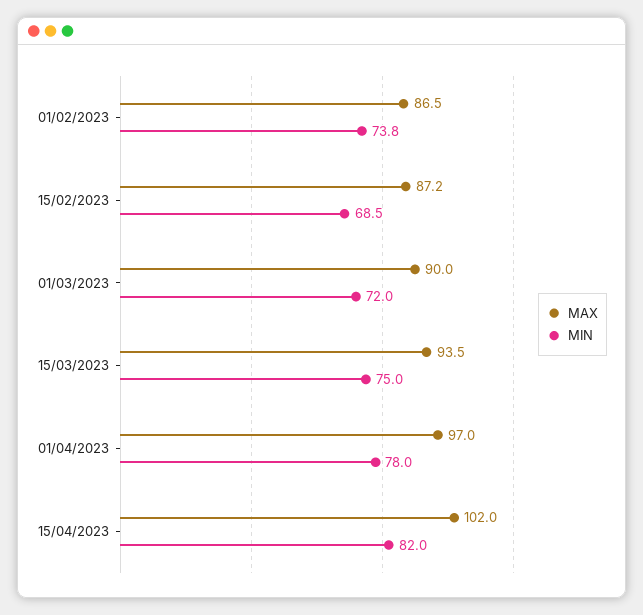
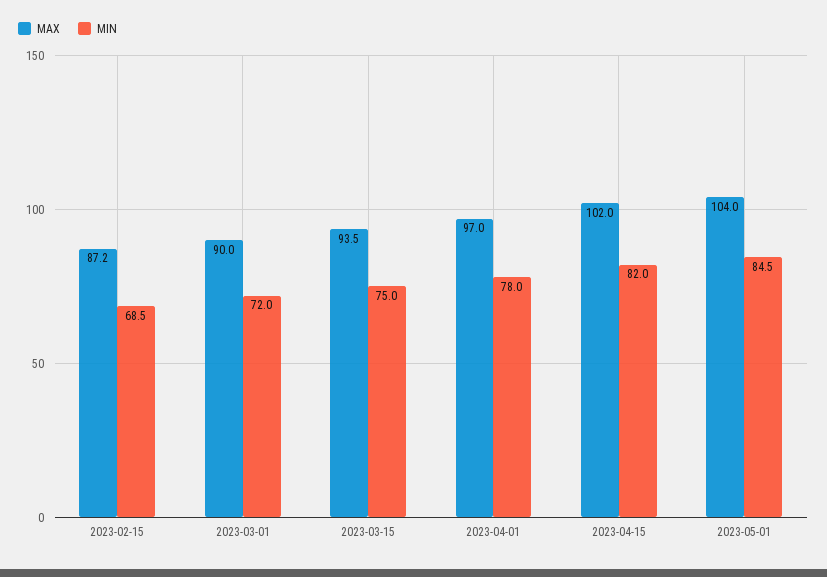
MAX, 01/02/2023: 86.5 -> none
MIN, 01/02/2023: 73.8 -> none
MAX, 2023-05-01: none -> 104
MIN, 2023-05-01: none -> 84.5

